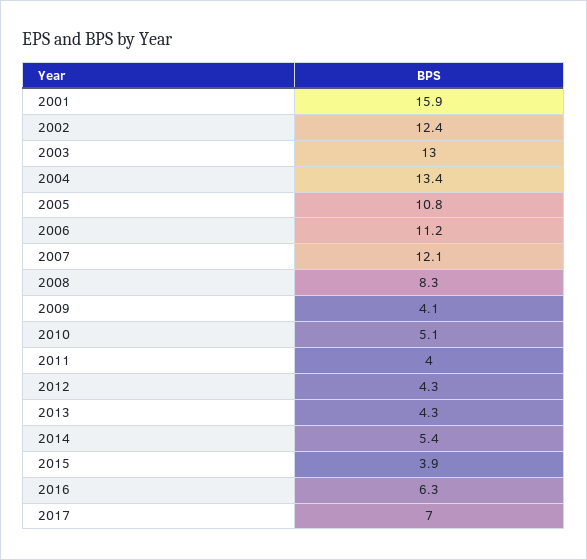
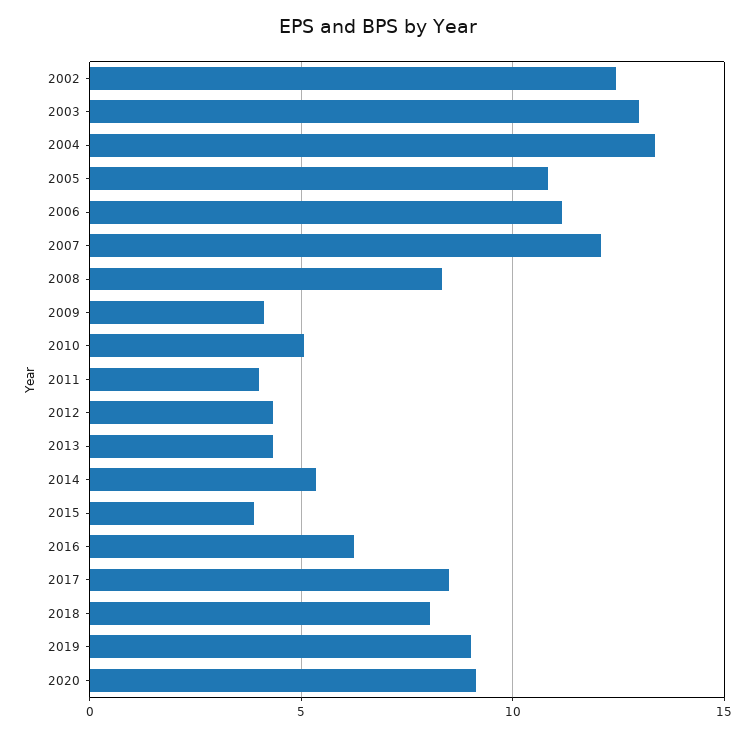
2001: 15.9 -> none
2017: 7 -> 8.5
2018: none -> 8
2019: none -> 9
2020: none -> 9

